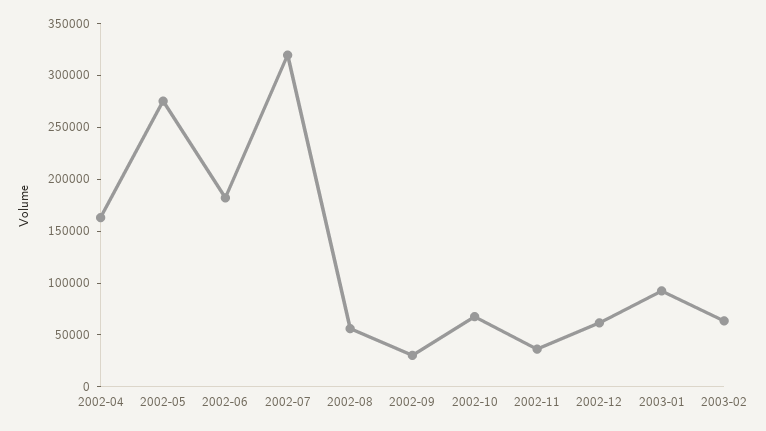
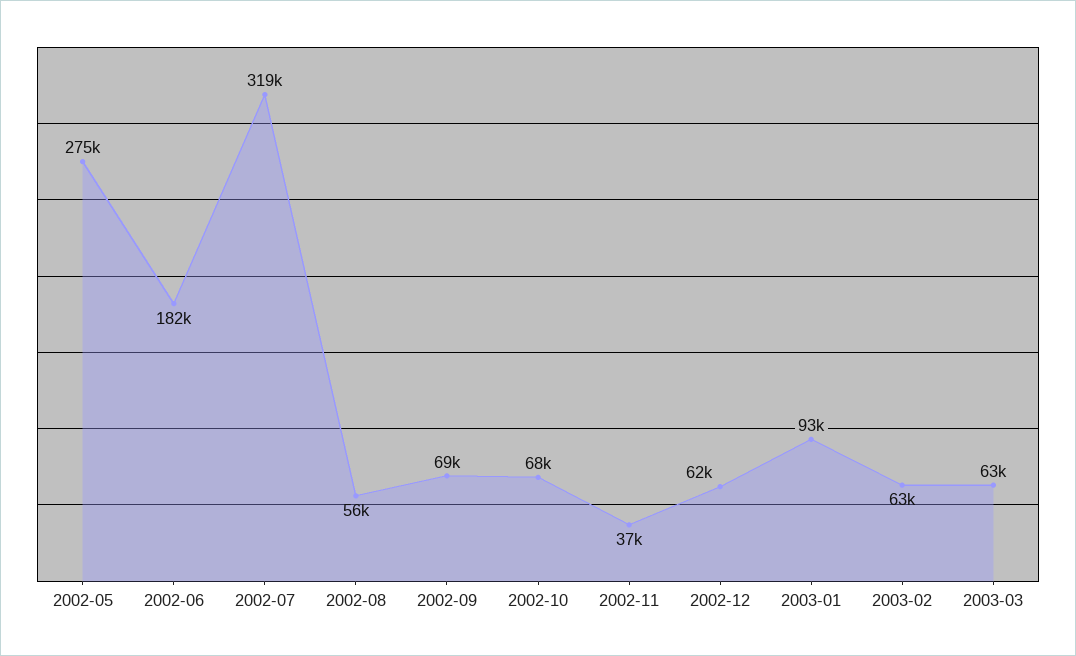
2002-04: 160000 -> none
2002-09: 30000 -> 69000
2003-03: none -> 63000

